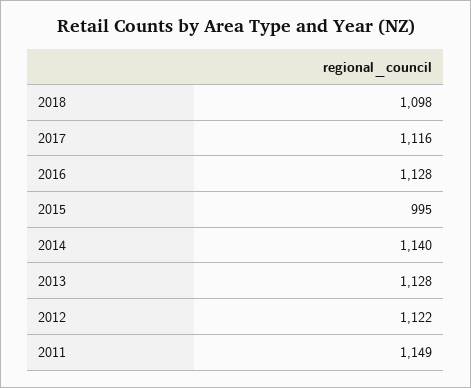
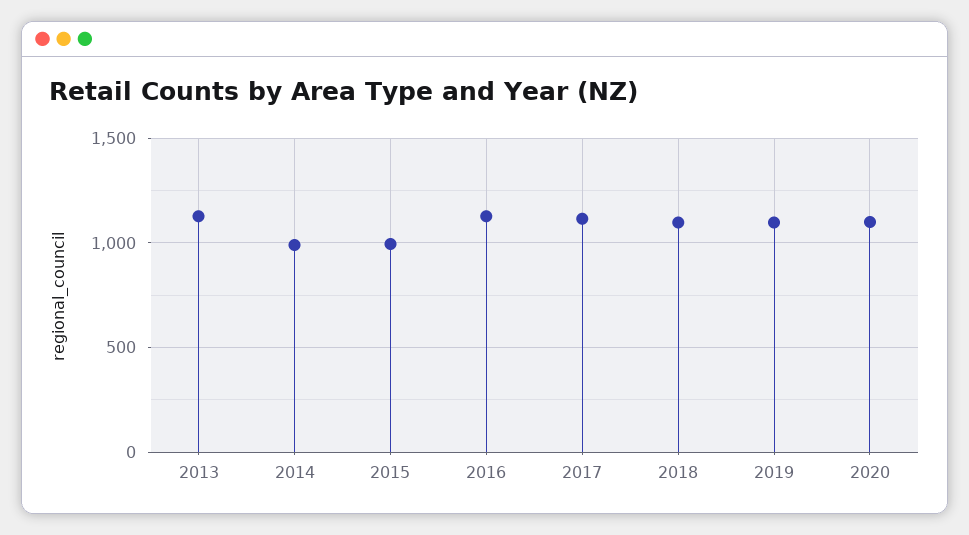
2014: 1140 -> 1000
2012: 1122 -> none
2011: 1149 -> none
2019: none -> 1100
2020: none -> 1100

